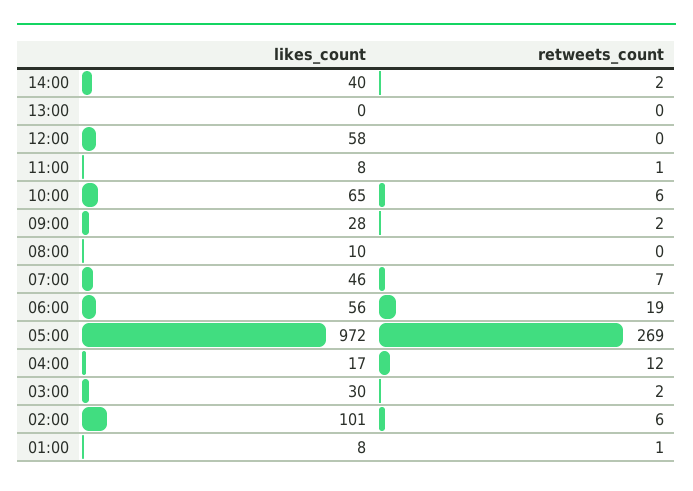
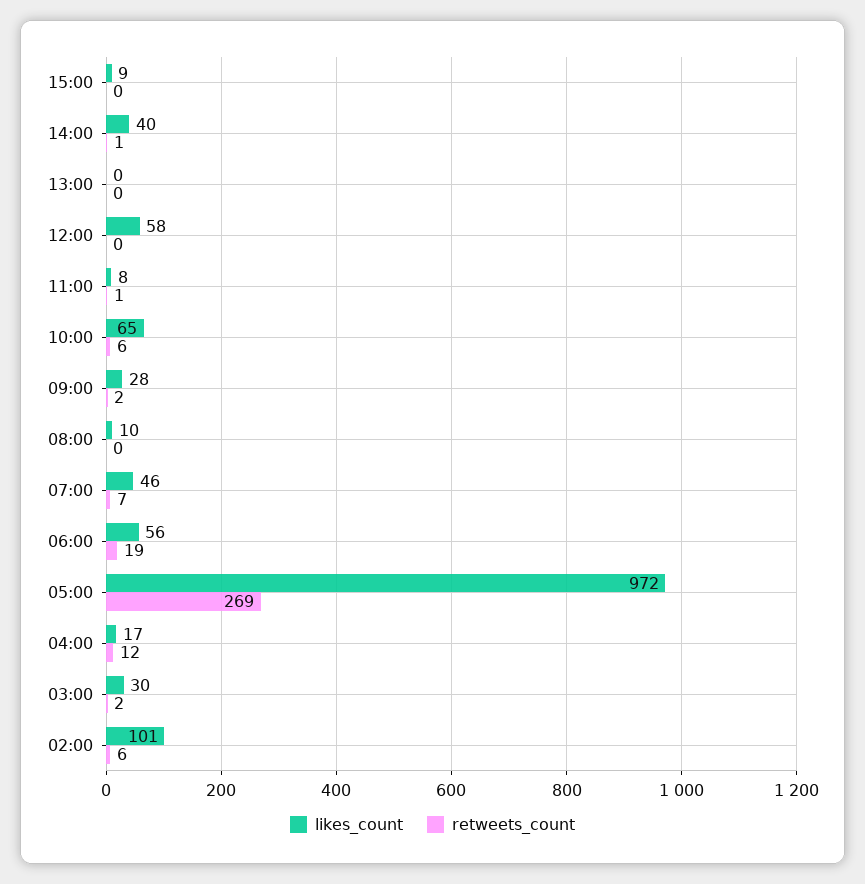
retweets_count, 14:00: 2 -> 1
likes_count, 01:00: 8 -> none
retweets_count, 01:00: 1 -> none
likes_count, 15:00: none -> 9
retweets_count, 15:00: none -> 0

